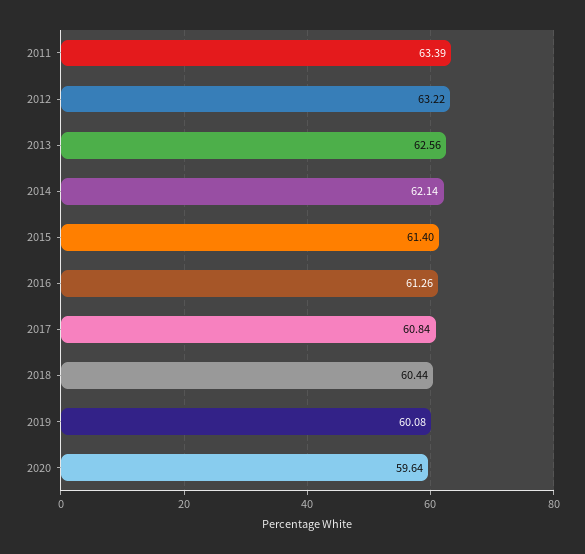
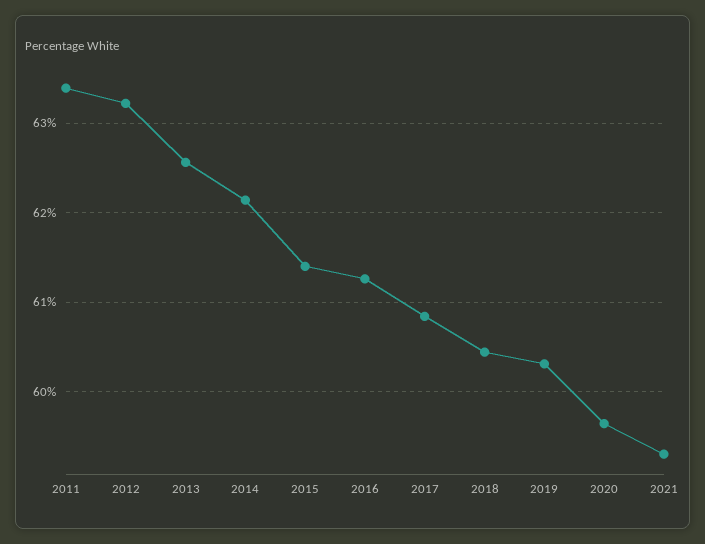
2019: 60.08 -> 60.3
2021: none -> 59.3

